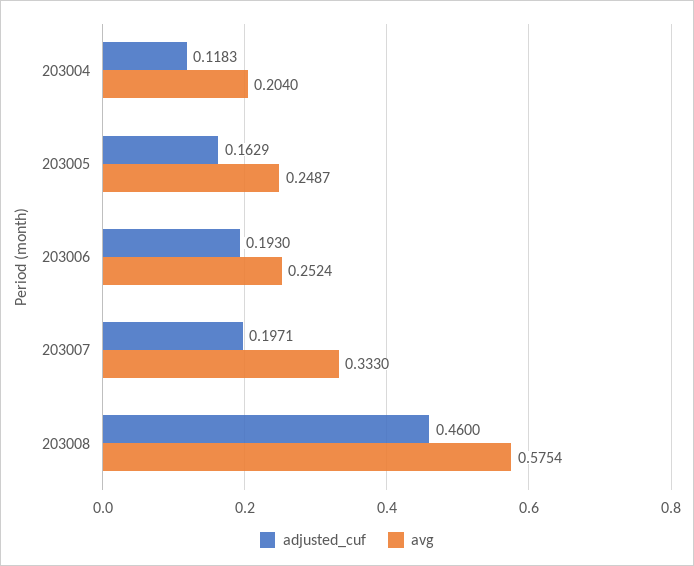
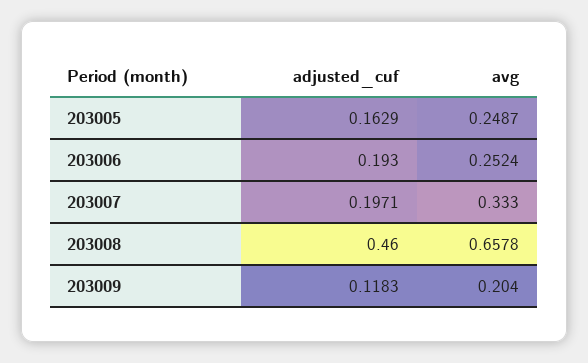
adjusted_cuf, 203004: 0.1183 -> none
avg, 203004: 0.204 -> none
avg, 203008: 0.5754 -> 0.6578
adjusted_cuf, 203009: none -> 0.1183
avg, 203009: none -> 0.204

